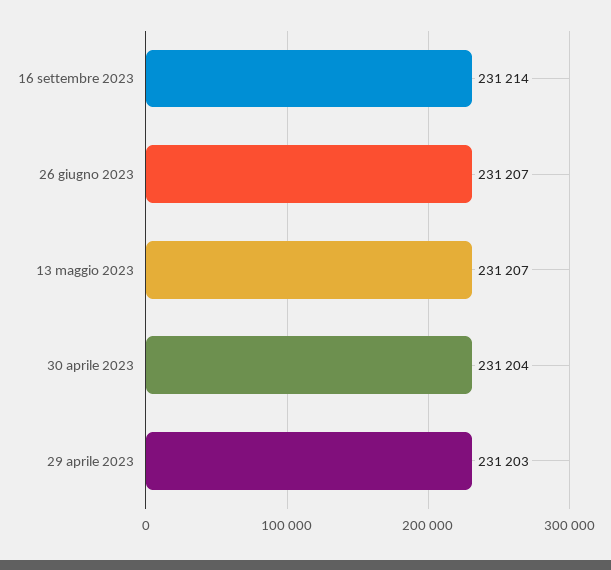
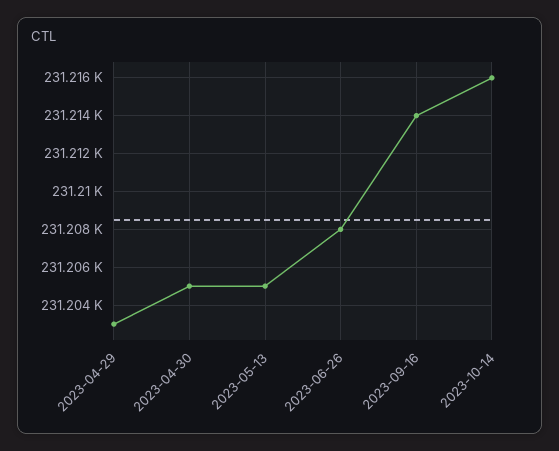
26 giugno 2023: 231207 -> 231208
13 maggio 2023: 231207 -> 231205
30 aprile 2023: 231204 -> 231205
2023-10-14: none -> 231216

